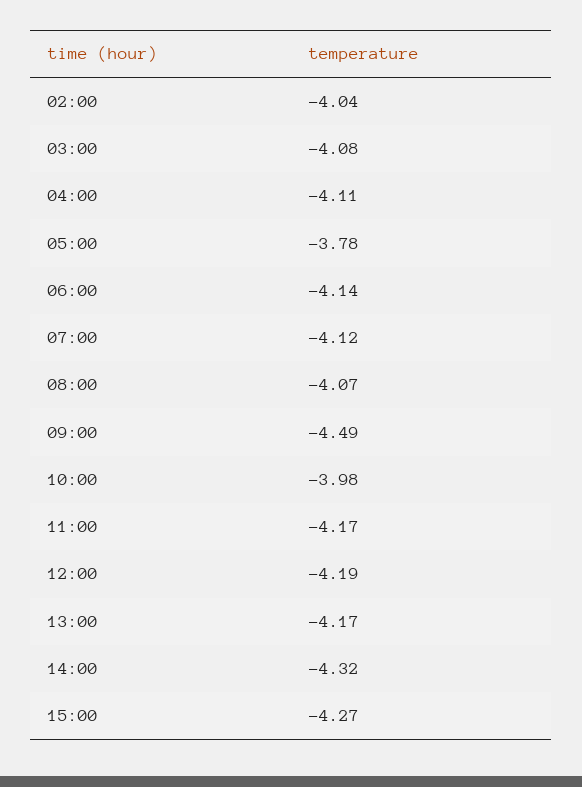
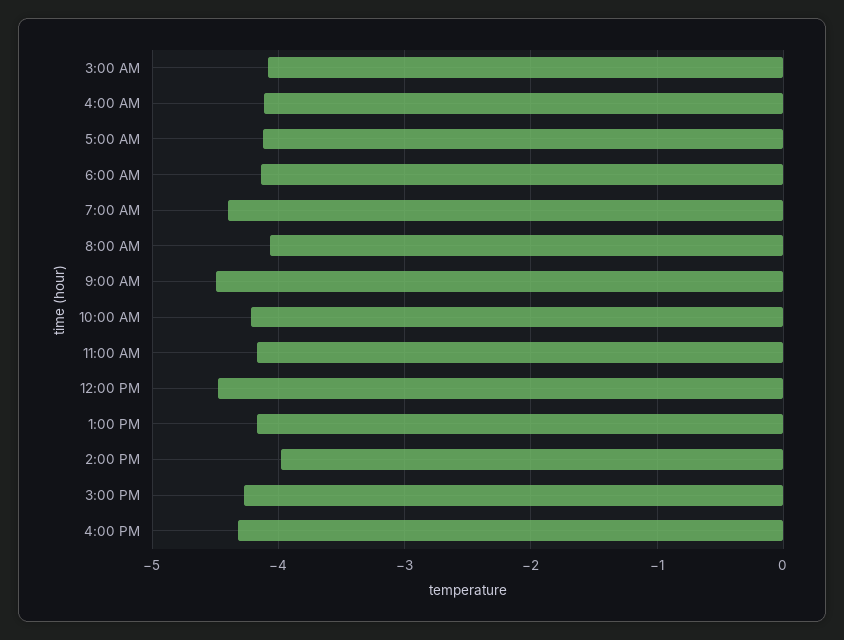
02:00: -4.04 -> none
05:00: -3.78 -> -4.1
07:00: -4.12 -> -4.4
10:00: -3.98 -> -4.2
12:00: -4.19 -> -4.5
14:00: -4.32 -> -4
4:00 PM: none -> -4.3

